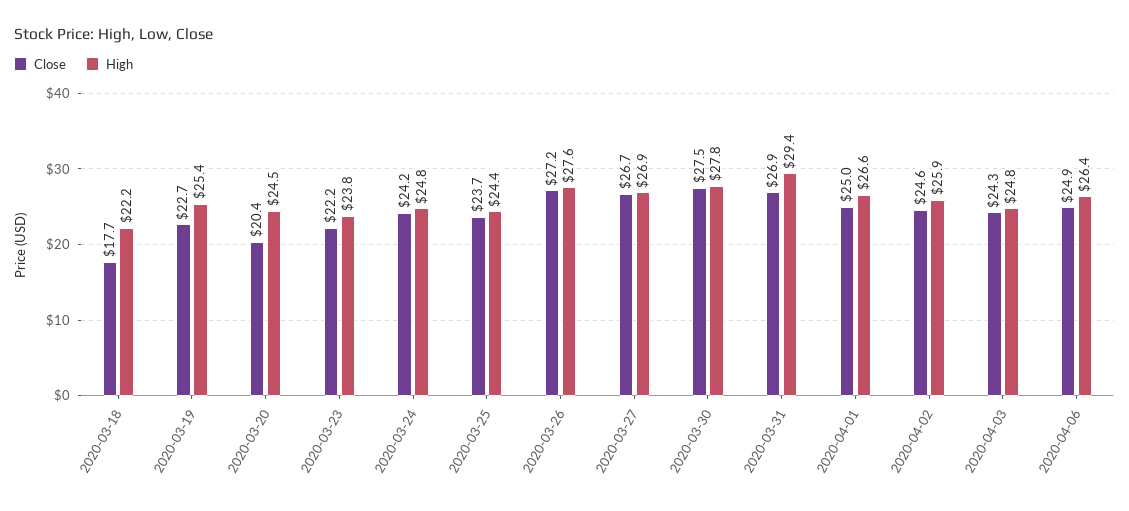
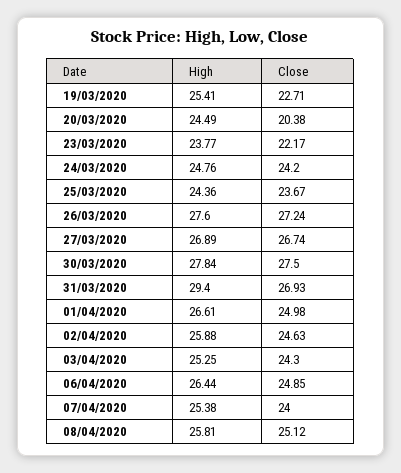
Close, 2020-03-18: 17.7 -> none
High, 2020-03-18: 22.2 -> none
High, 2020-04-03: 24.8 -> 25.25
High, 07/04/2020: none -> 25.38
Close, 07/04/2020: none -> 24
High, 08/04/2020: none -> 25.81
Close, 08/04/2020: none -> 25.12

